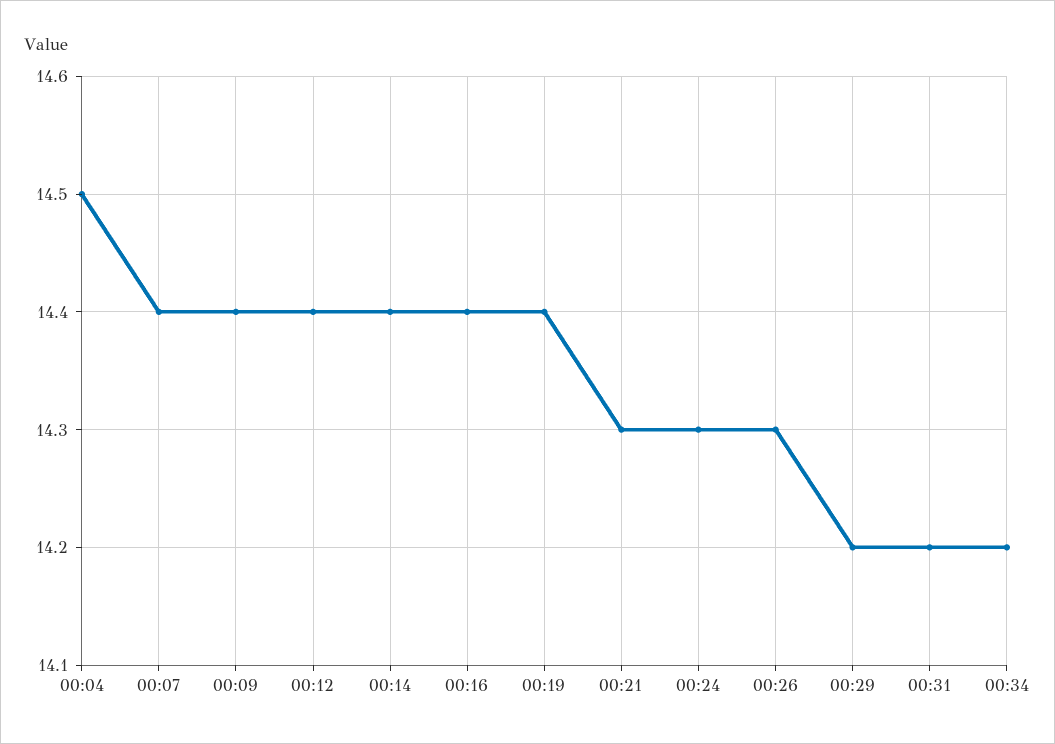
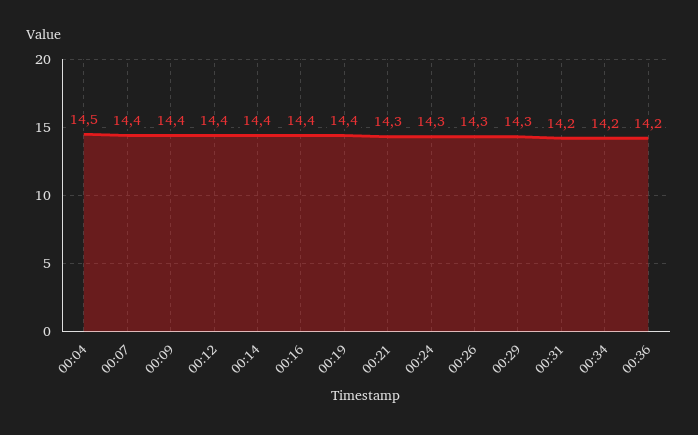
00:29: 14.2 -> 14.3
00:36: none -> 14.2

